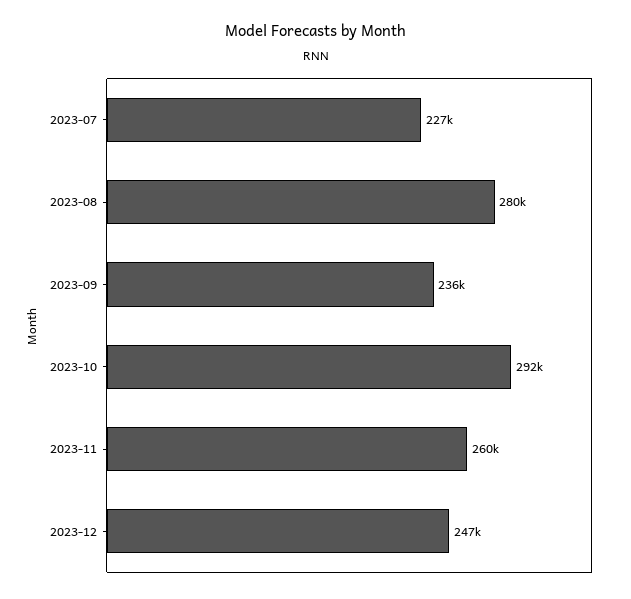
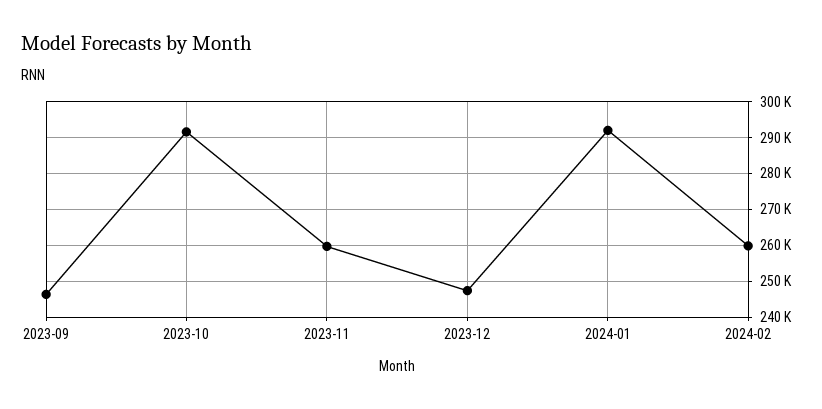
2023-07: 227000 -> none
2023-08: 280000 -> none
2023-09: 236000 -> 246000
2024-01: none -> 292000
2024-02: none -> 260000

